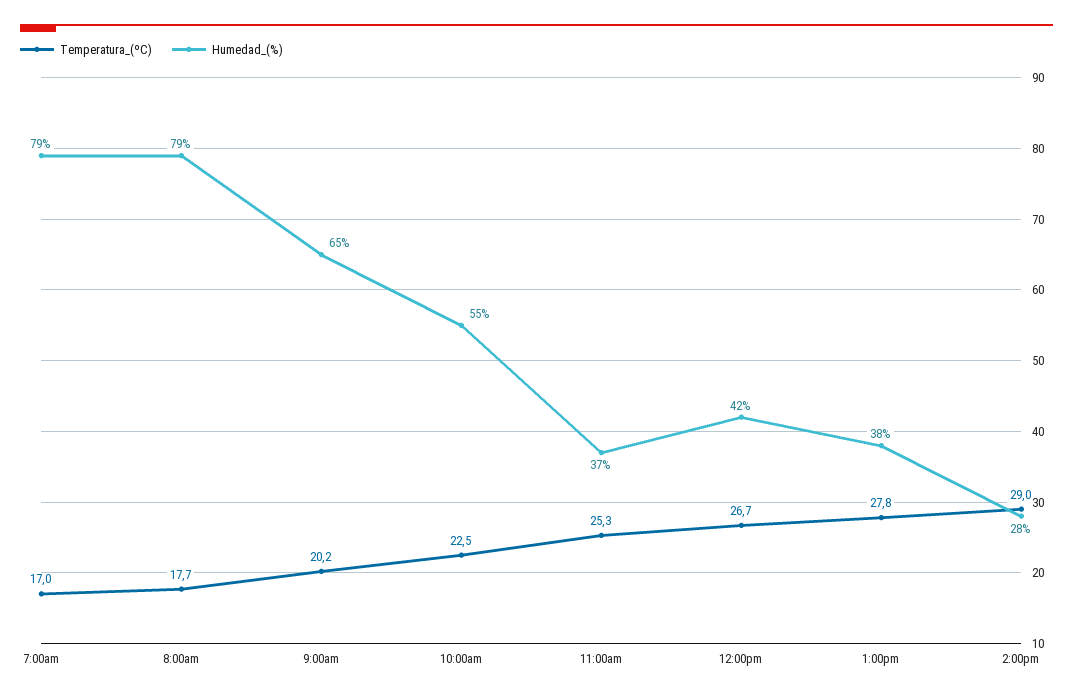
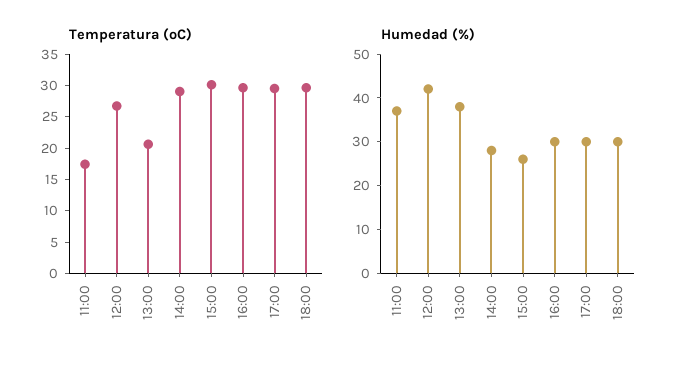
Temperatura_(ºC), 7:00am: 17 -> none
Humedad_(%), 7:00am: 79 -> none
Temperatura_(ºC), 8:00am: 17.7 -> none
Humedad_(%), 8:00am: 79 -> none
Temperatura_(ºC), 9:00am: 20.2 -> none
Humedad_(%), 9:00am: 65 -> none
Temperatura_(ºC), 10:00am: 22.5 -> none
Humedad_(%), 10:00am: 55 -> none
Temperatura_(ºC), 11:00am: 25.3 -> 17.5
Temperatura_(ºC), 1:00pm: 27.8 -> 20
Temperatura_(ºC), 15:00: none -> 30
Temperatura_(ºC), 16:00: none -> 30
Temperatura_(ºC), 17:00: none -> 30
Temperatura_(ºC), 18:00: none -> 30
Humedad_(%), 15:00: none -> 25
Humedad_(%), 16:00: none -> 30
Humedad_(%), 17:00: none -> 30
Humedad_(%), 18:00: none -> 30

